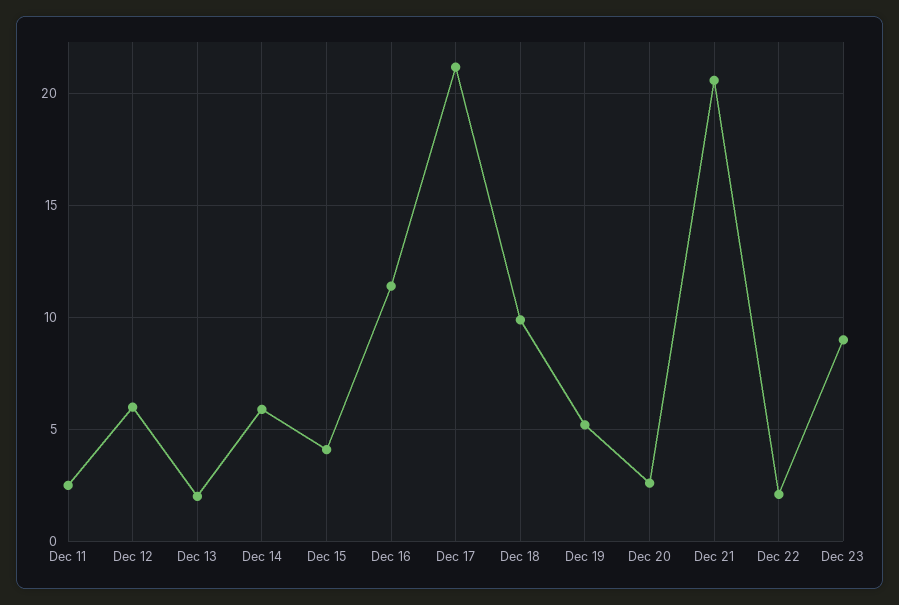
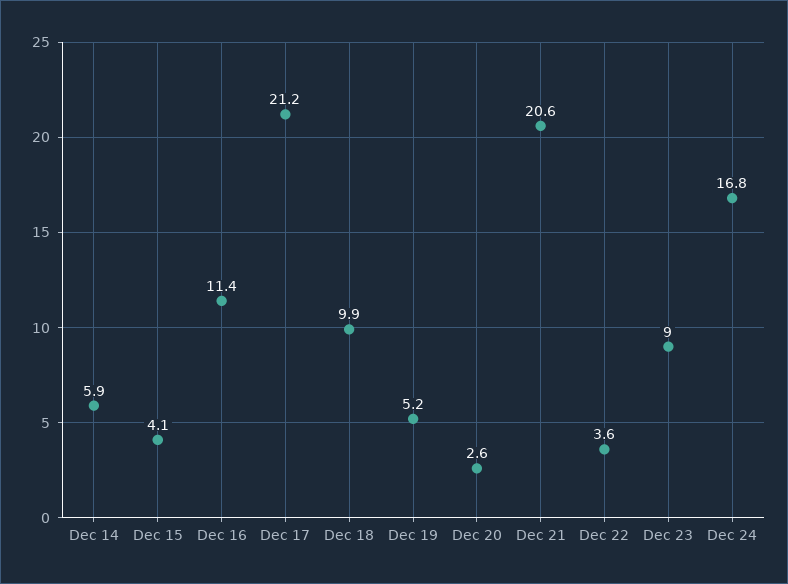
Dec 11: 2.5 -> none
Dec 12: 6 -> none
Dec 13: 2 -> none
Dec 22: 2 -> 3.6
Dec 24: none -> 16.8

